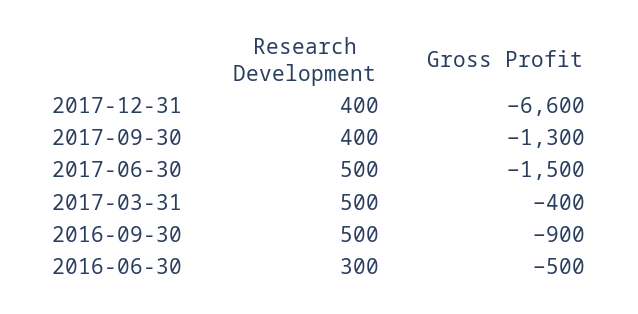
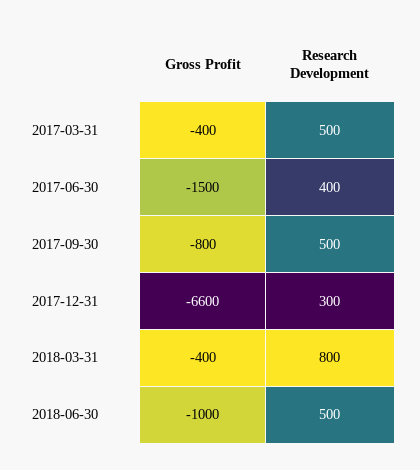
Research Development, 2017-12-31: 400 -> 300
Research Development, 2017-09-30: 400 -> 500
Gross Profit, 2017-09-30: -1300 -> -800
Research Development, 2017-06-30: 500 -> 400
Research Development, 2016-09-30: 500 -> none
Gross Profit, 2016-09-30: -900 -> none
Research Development, 2016-06-30: 300 -> none
Gross Profit, 2016-06-30: -500 -> none
Gross Profit, 2018-03-31: none -> -400
Research Development, 2018-03-31: none -> 800
Gross Profit, 2018-06-30: none -> -1000
Research Development, 2018-06-30: none -> 500

